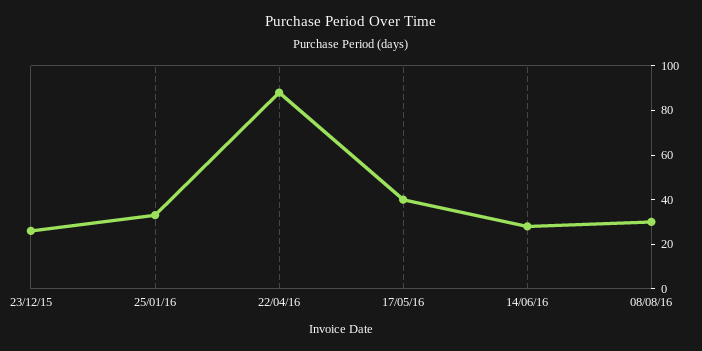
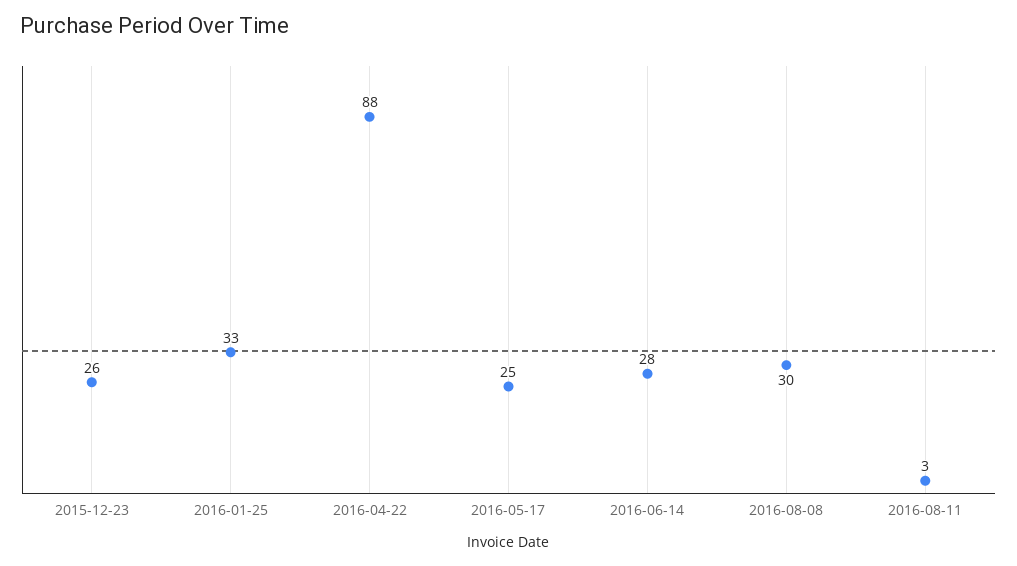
17/05/16: 40 -> 25
2016-08-11: none -> 3

